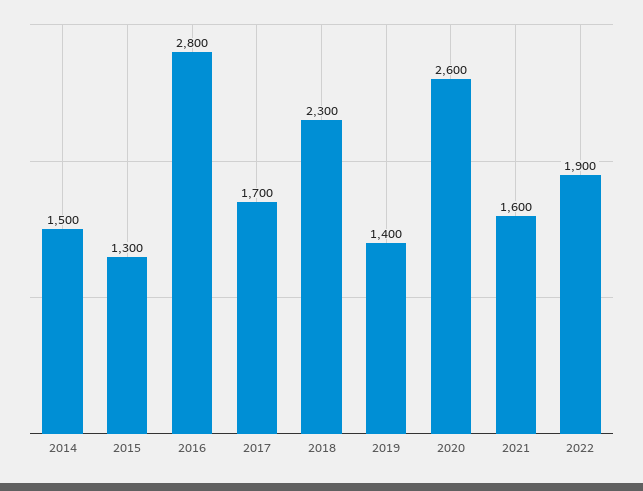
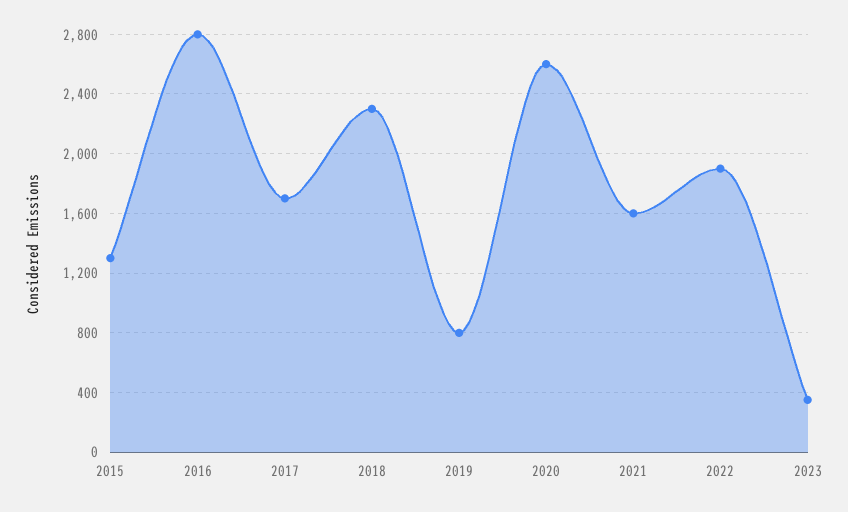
2014: 1500 -> none
2019: 1400 -> 800
2023: none -> 350

